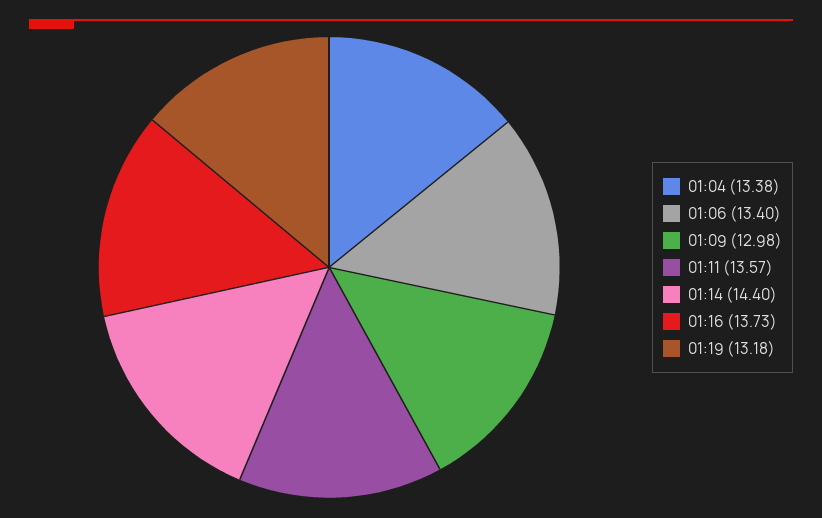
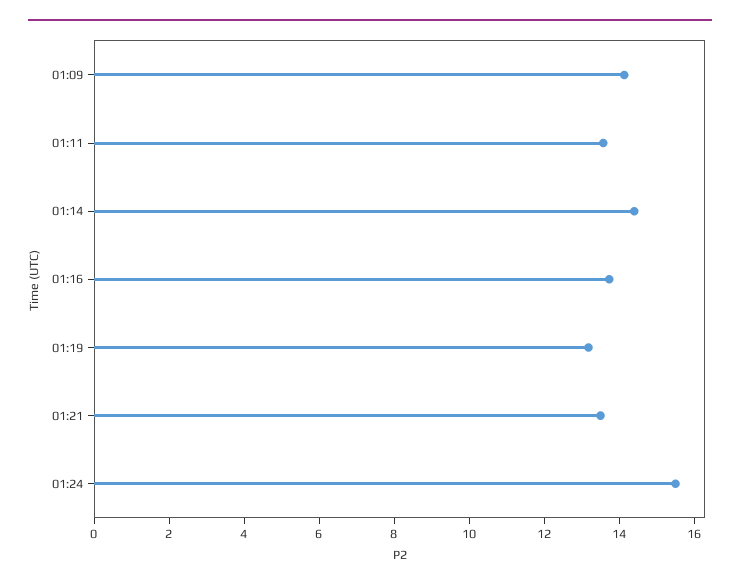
01:04: 13.38 -> none
01:06: 13.4 -> none
01:09: 12.98 -> 14
01:21: none -> 13.5
01:24: none -> 15.5

